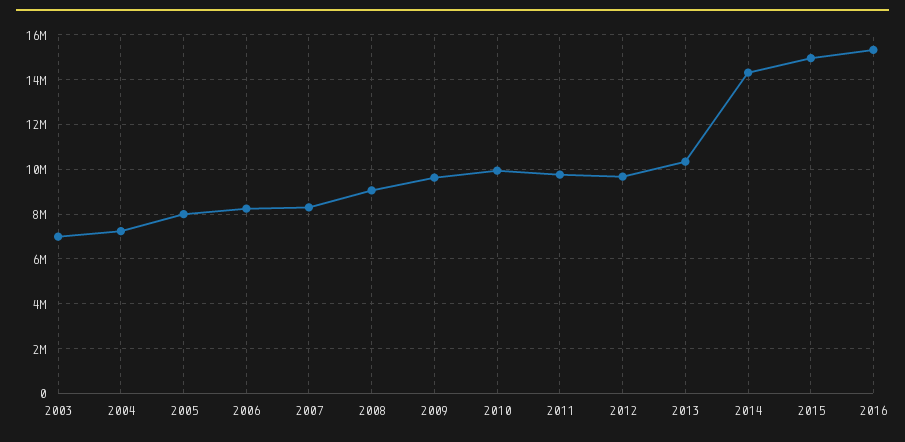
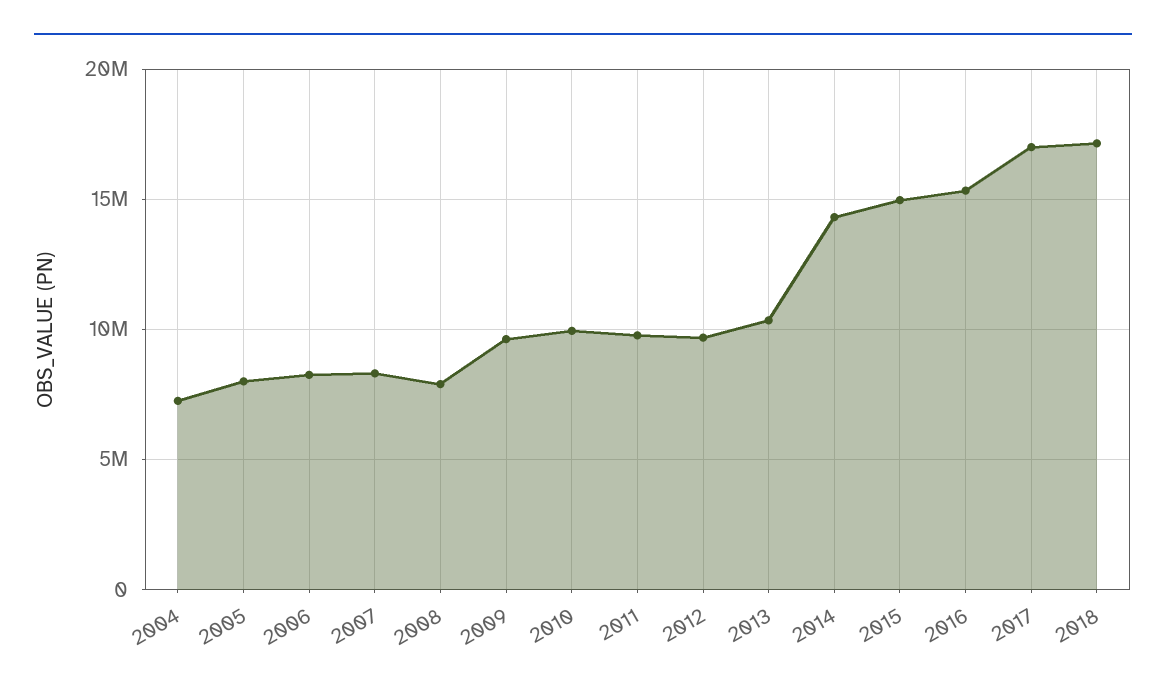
2003: 7000000 -> none
2008: 9000000 -> 8000000
2017: none -> 17000000
2018: none -> 17000000

